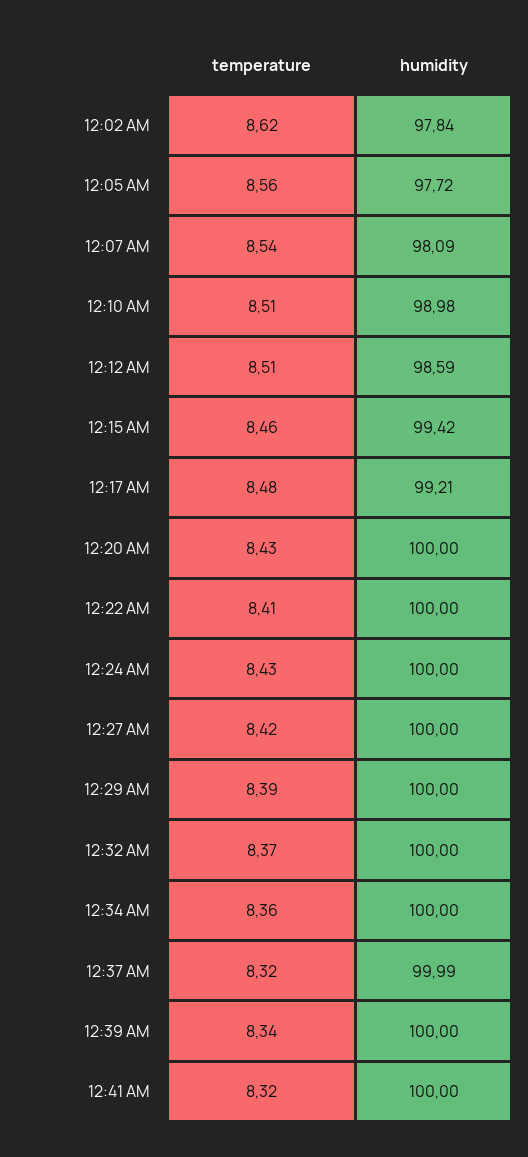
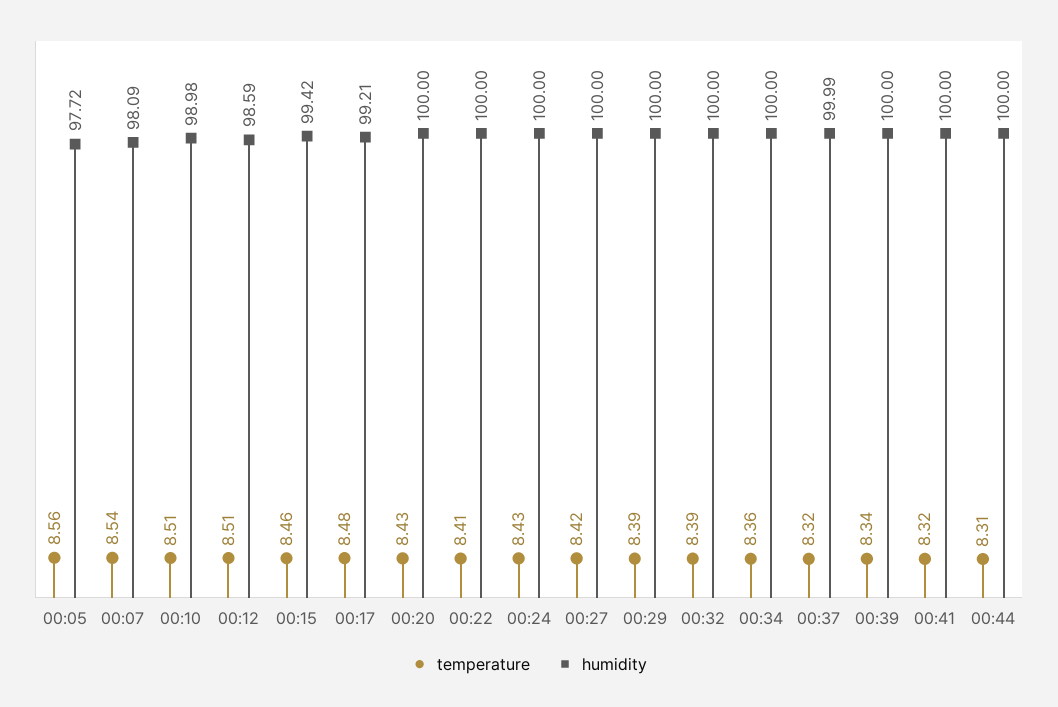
temperature, 12:02 AM: 8.62 -> none
humidity, 12:02 AM: 97.84 -> none
temperature, 12:32 AM: 8.37 -> 8.39
temperature, 00:44: none -> 8.31
humidity, 00:44: none -> 100

